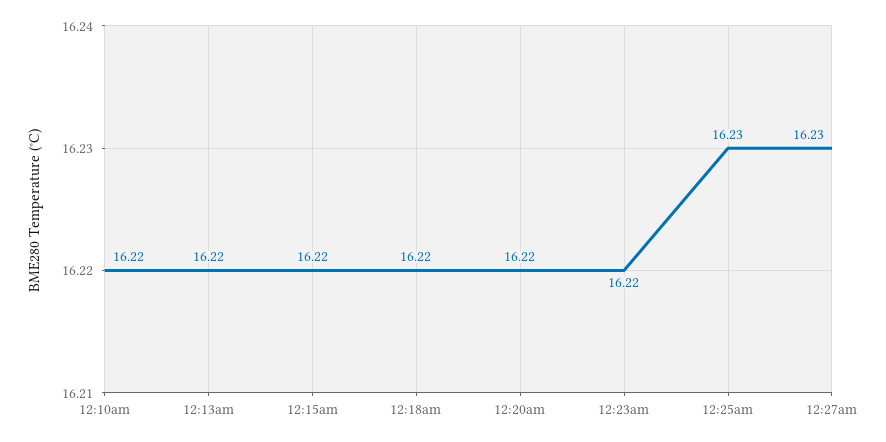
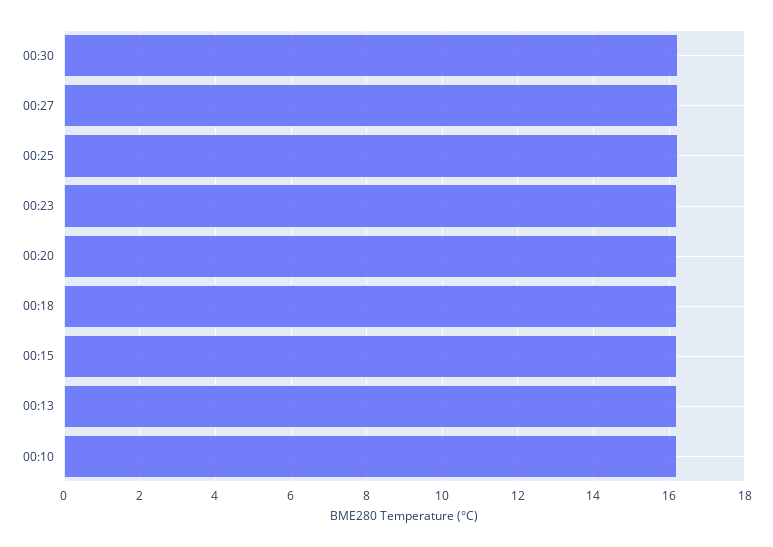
00:30: none -> 16.2

